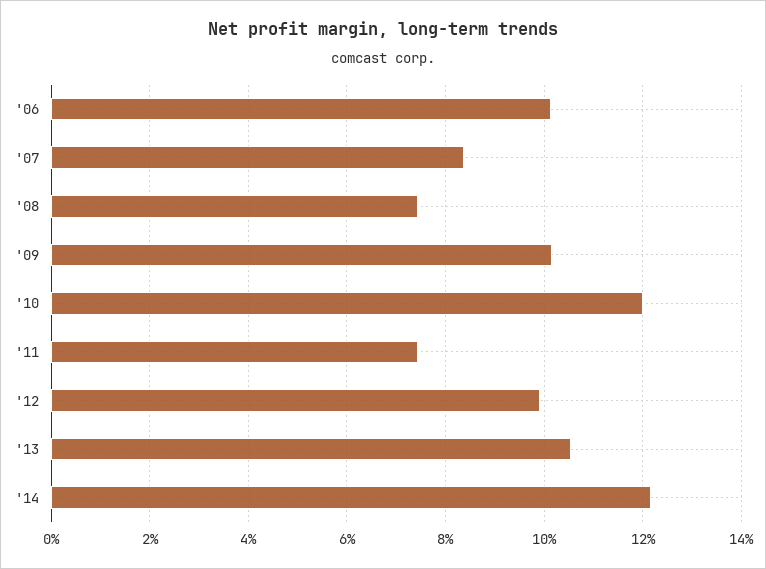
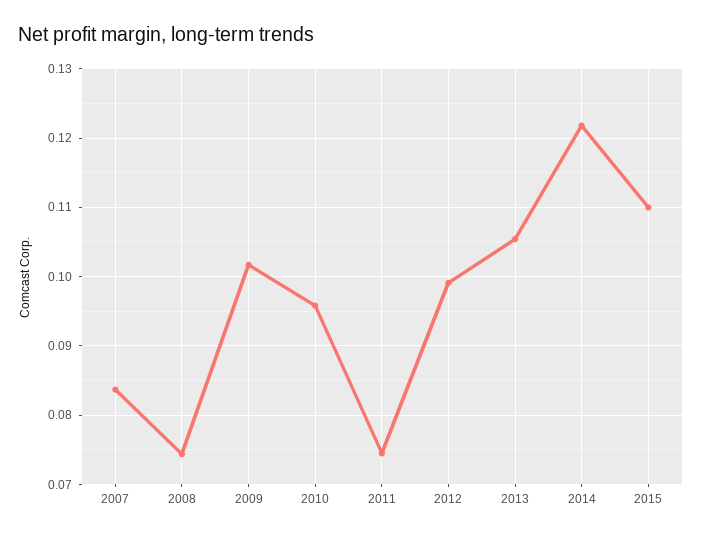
'06: 0.102 -> none
'10: 0.12 -> 0.096
2015: none -> 0.11

